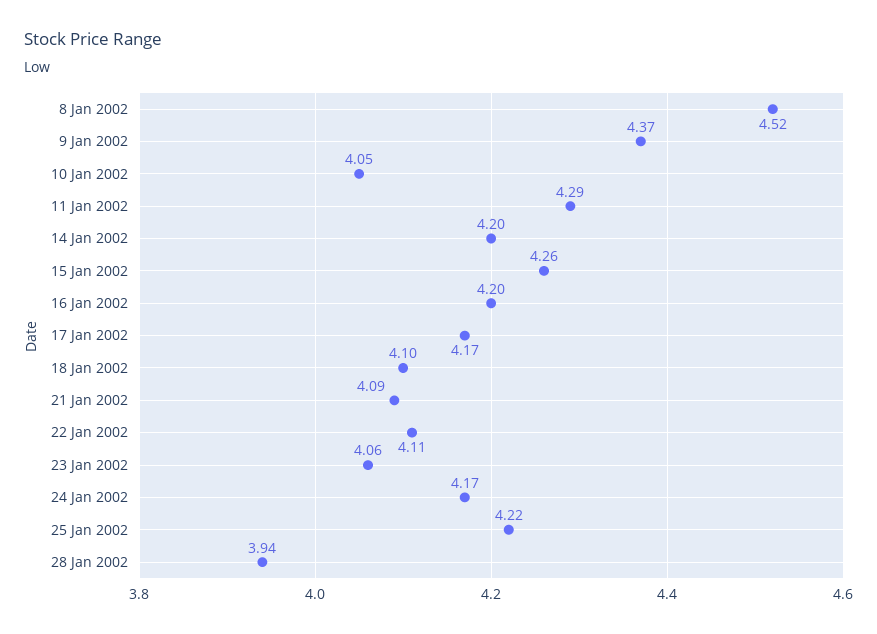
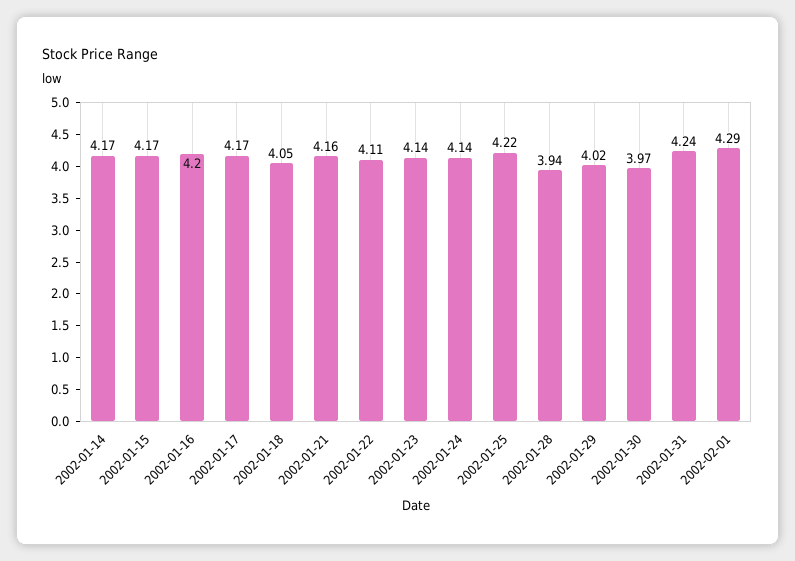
8 Jan 2002: 4.52 -> none
9 Jan 2002: 4.37 -> none
10 Jan 2002: 4.05 -> none
11 Jan 2002: 4.29 -> none
14 Jan 2002: 4.2 -> 4.17
15 Jan 2002: 4.26 -> 4.17
18 Jan 2002: 4.1 -> 4.05
21 Jan 2002: 4.09 -> 4.16
23 Jan 2002: 4.06 -> 4.14
24 Jan 2002: 4.17 -> 4.14
2002-01-29: none -> 4.02
2002-01-30: none -> 3.97
2002-01-31: none -> 4.24
2002-02-01: none -> 4.29

